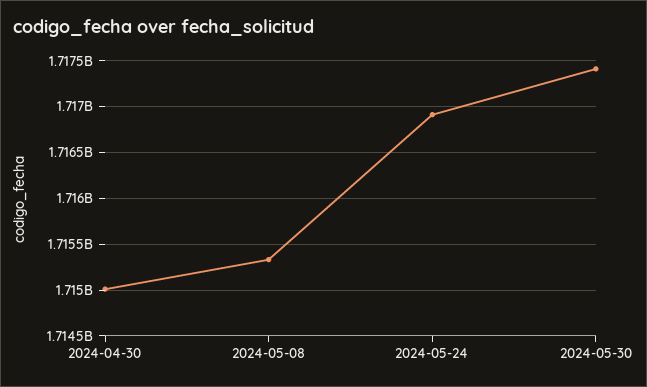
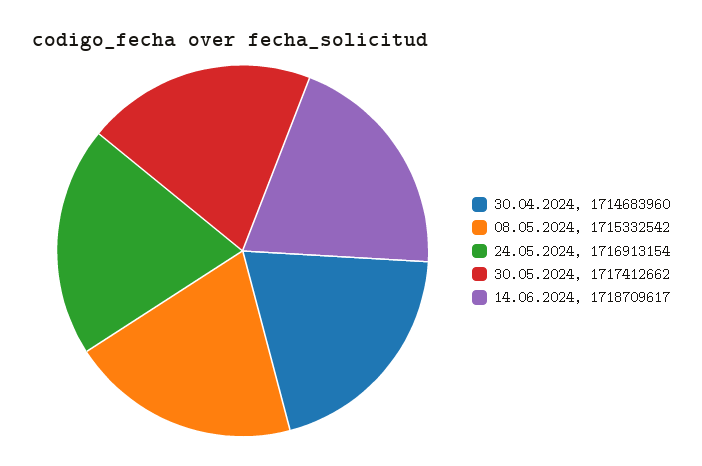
2024-04-30: 1715000000 -> 1714683960
14.06.2024: none -> 1718709617

